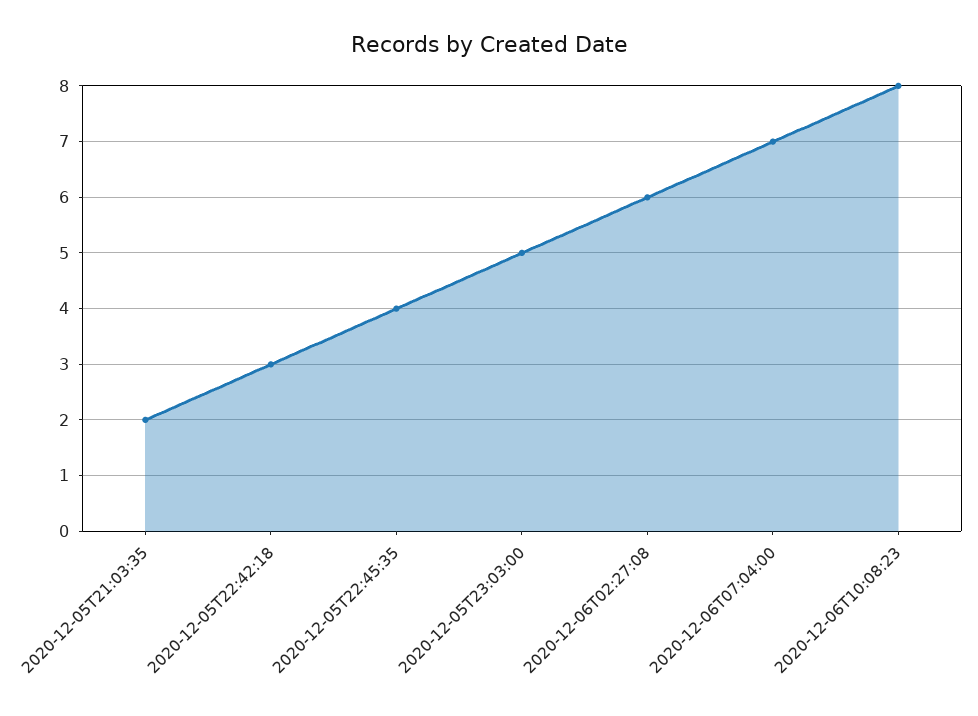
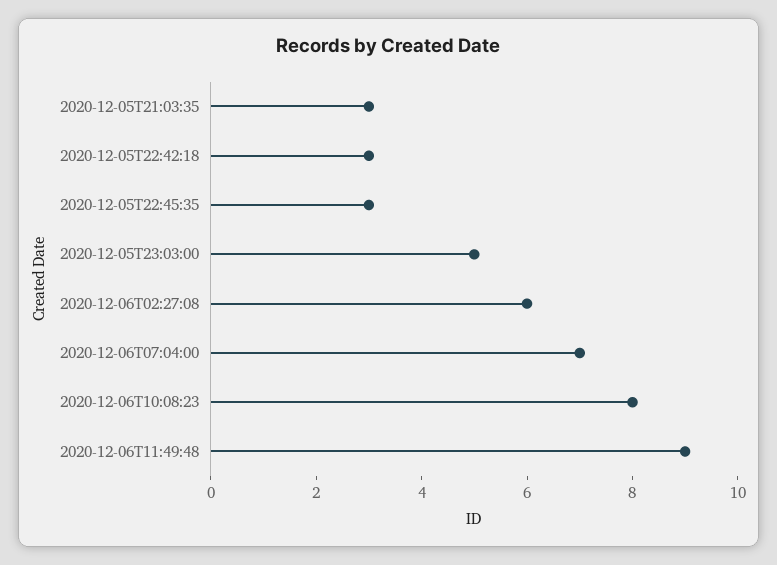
2020-12-05T21:03:35: 2 -> 3
2020-12-05T22:45:35: 4 -> 3
2020-12-06T11:49:48: none -> 9

